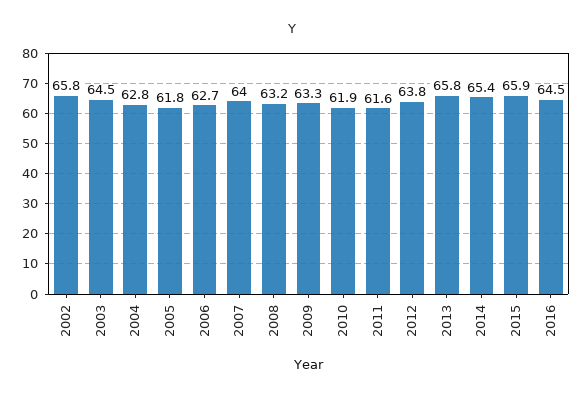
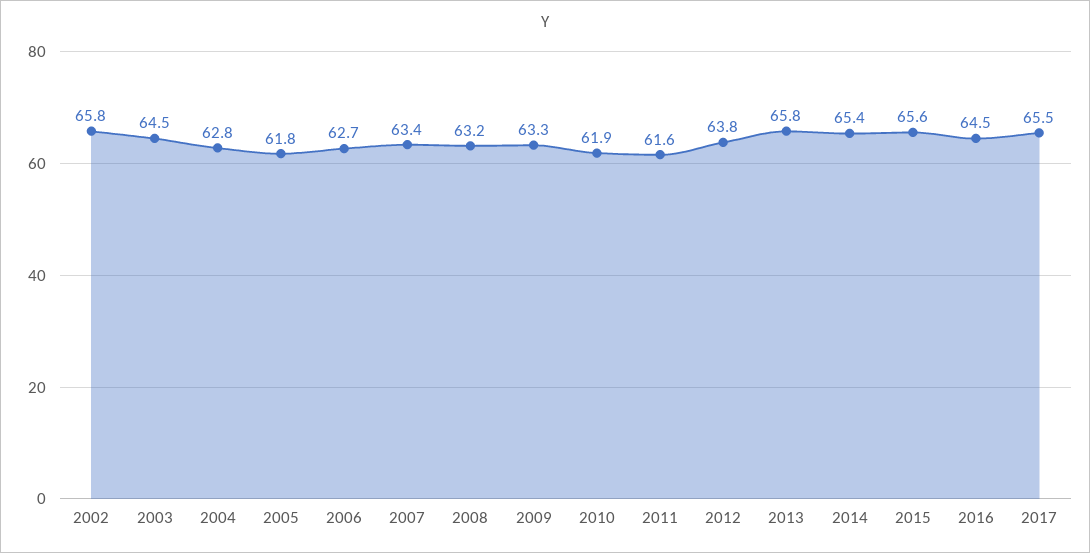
2007: 64 -> 63.4
2015: 65.9 -> 65.6
2017: none -> 65.5

